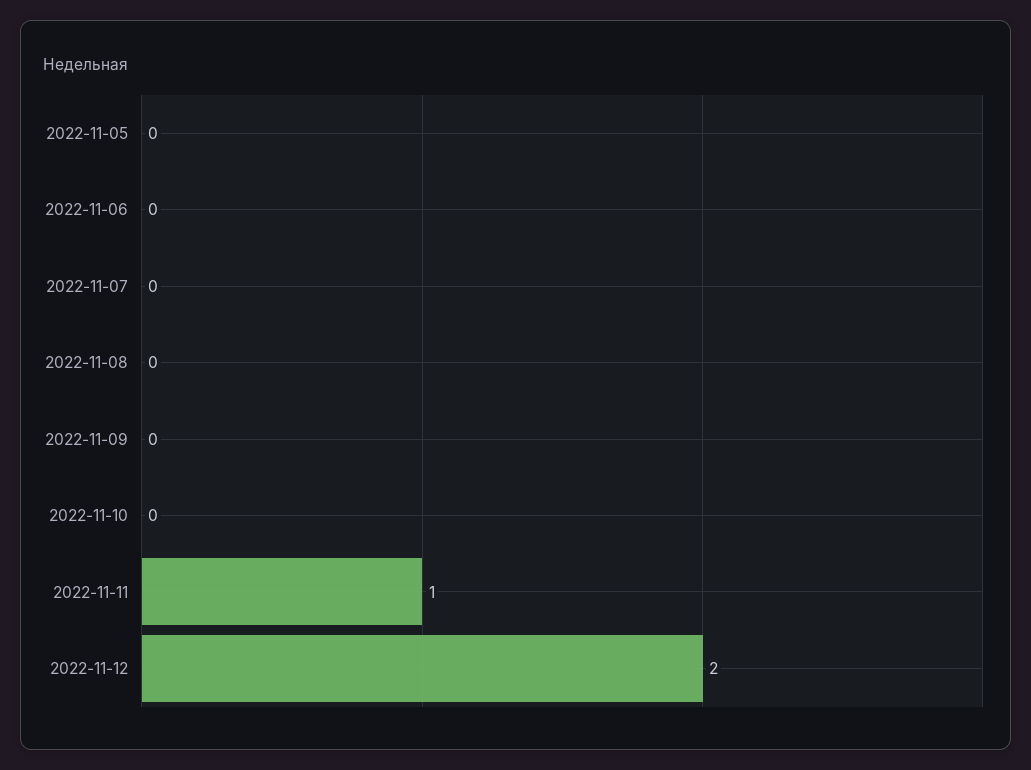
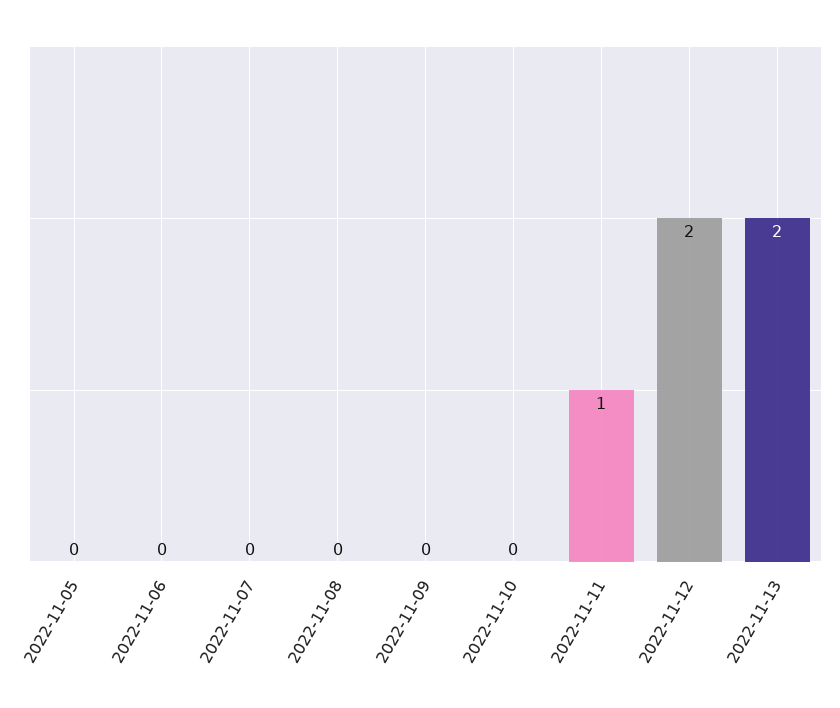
2022-11-13: none -> 2

